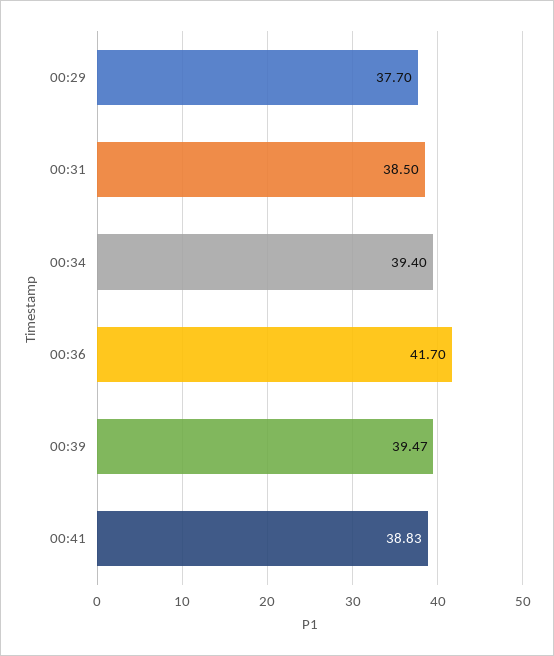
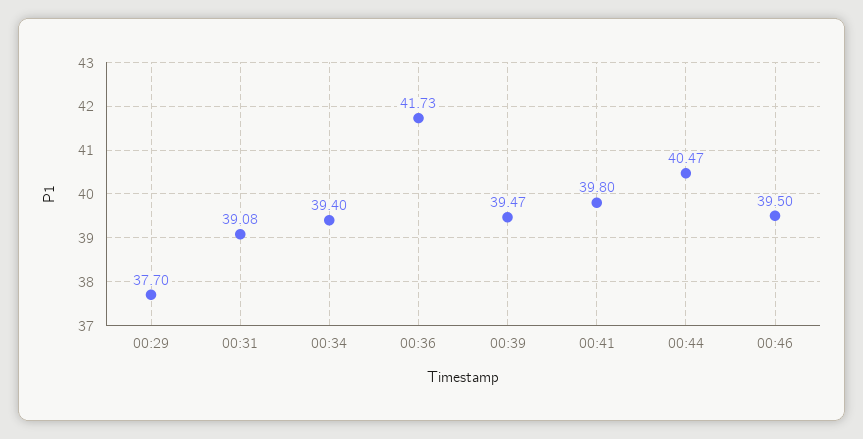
00:31: 38.5 -> 39.08
00:36: 41.7 -> 41.73
00:41: 38.83 -> 39.8
00:44: none -> 40.47
00:46: none -> 39.5

